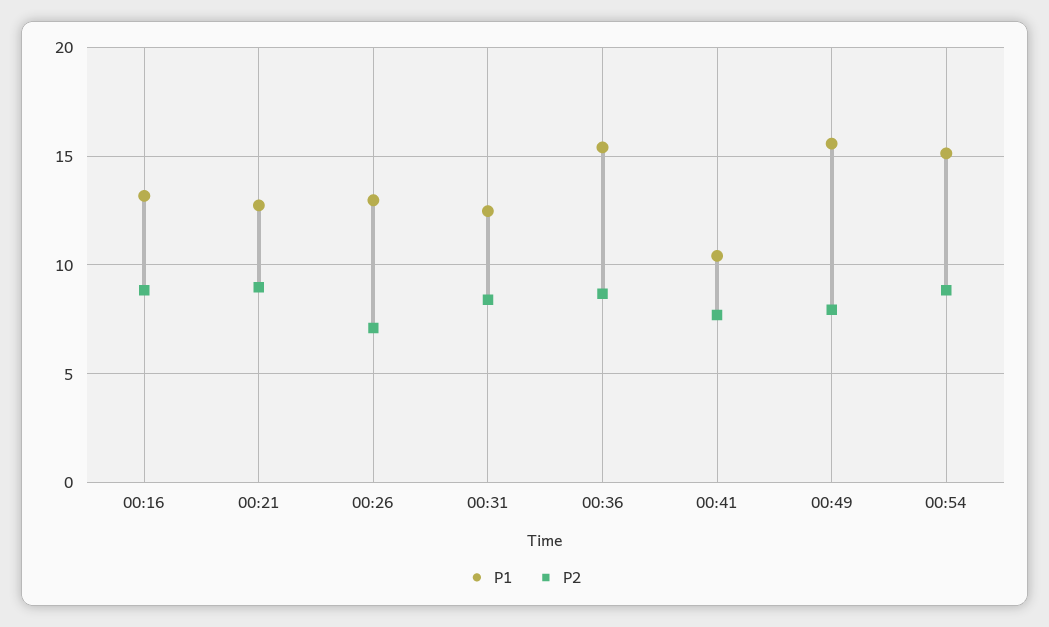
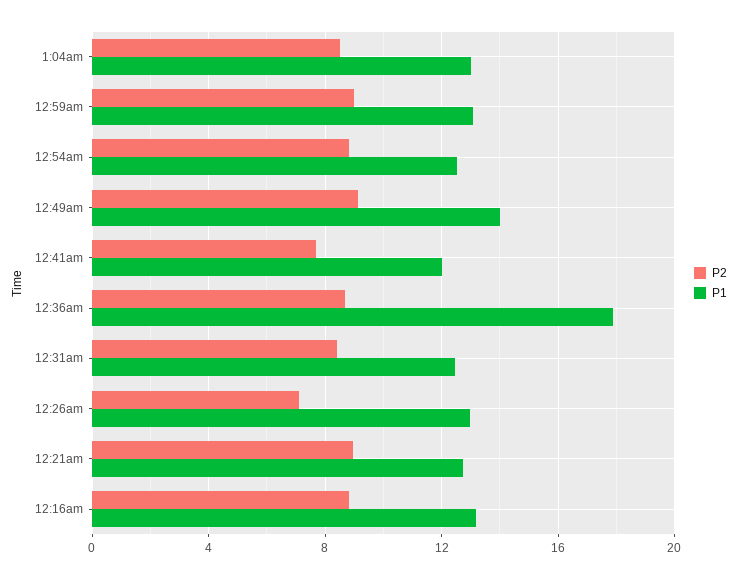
P1, 00:36: 15.5 -> 18
P1, 00:41: 10.5 -> 12
P1, 00:49: 15.5 -> 14
P2, 00:49: 8 -> 9
P1, 00:54: 15 -> 12.5
P2, 1:04am: none -> 8.5
P1, 1:04am: none -> 13
P2, 12:59am: none -> 9
P1, 12:59am: none -> 13

